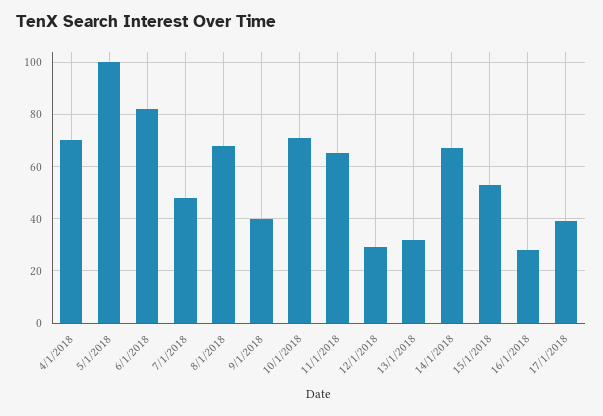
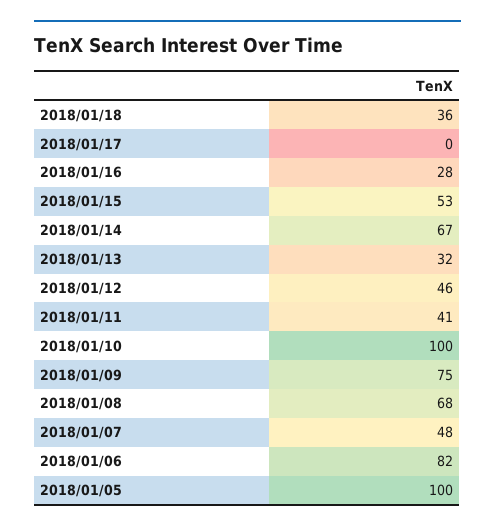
4/1/2018: 70 -> none
9/1/2018: 40 -> 75
10/1/2018: 70 -> 100
11/1/2018: 65 -> 41
12/1/2018: 30 -> 46
17/1/2018: 40 -> 0
2018/01/18: none -> 36

